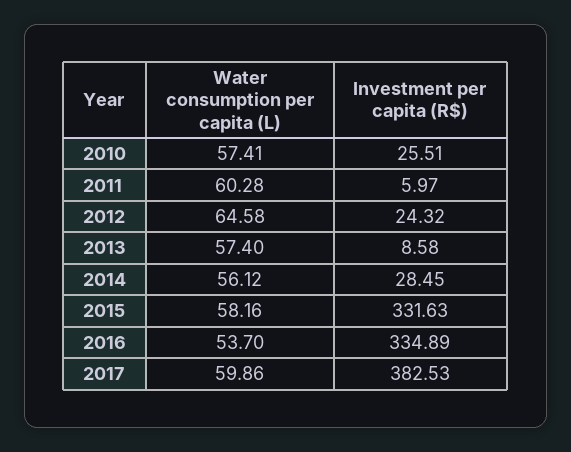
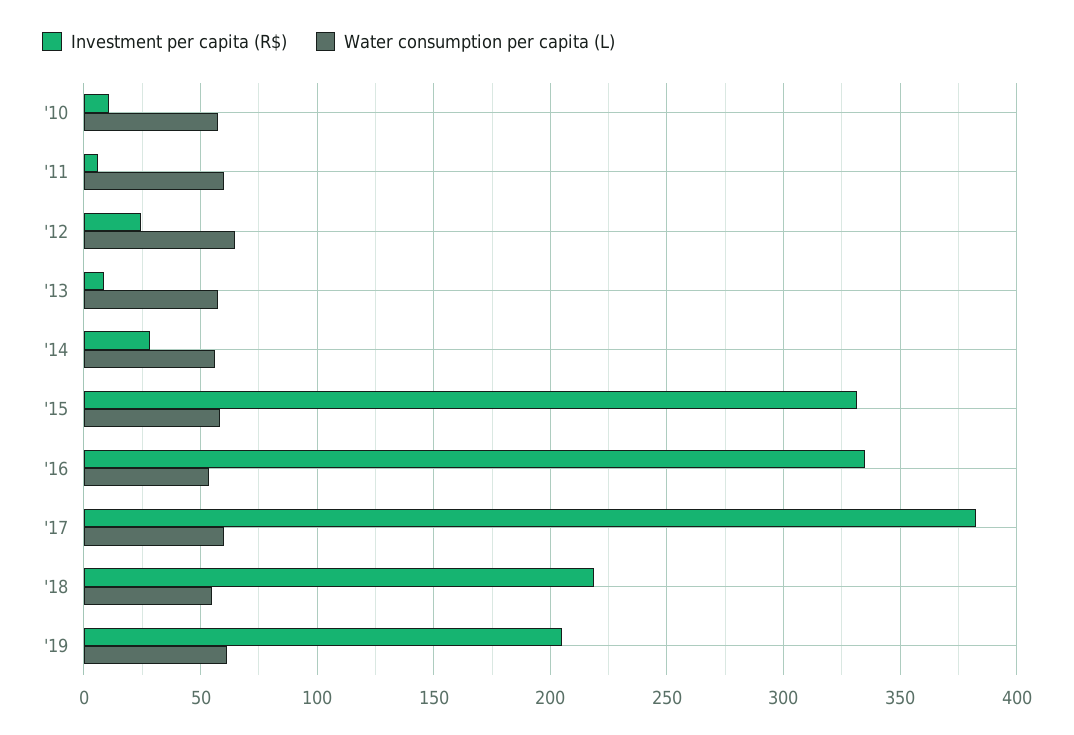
Investment per capita (R$), 2010: 25.51 -> 10
Investment per capita (R$), '18: none -> 220
Water consumption per capita (L), '18: none -> 55
Investment per capita (R$), '19: none -> 205
Water consumption per capita (L), '19: none -> 60

